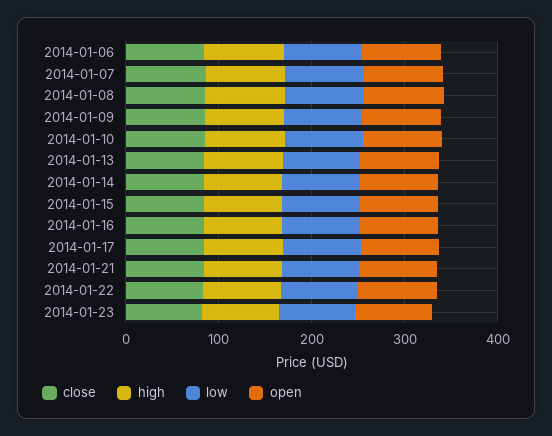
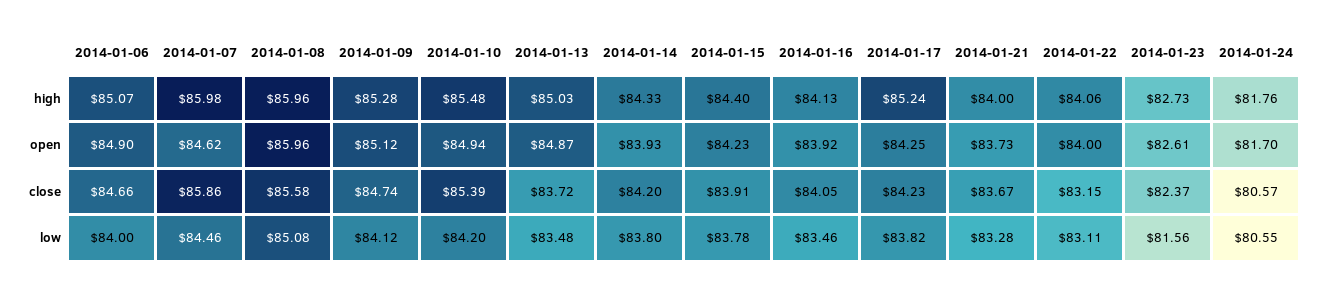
high, 2014-01-24: none -> 81.76
open, 2014-01-24: none -> 81.7
close, 2014-01-24: none -> 80.57
low, 2014-01-24: none -> 80.55

